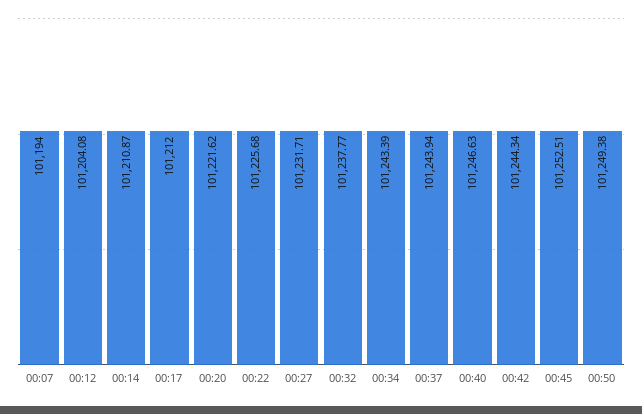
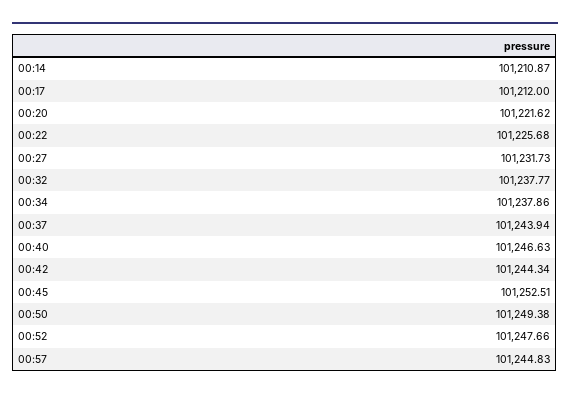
00:07: 101194 -> none
00:12: 101204.08 -> none
00:27: 101231.71 -> 101231.73
00:34: 101243.39 -> 101237.86
00:52: none -> 101247.66
00:57: none -> 101244.83

